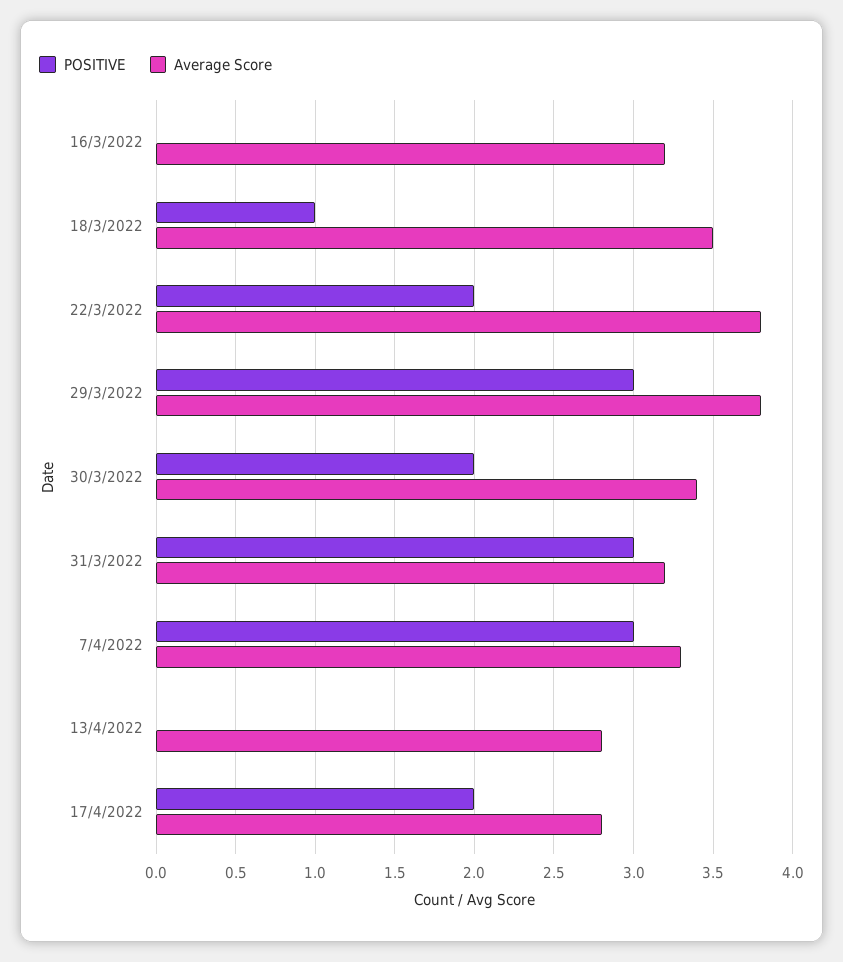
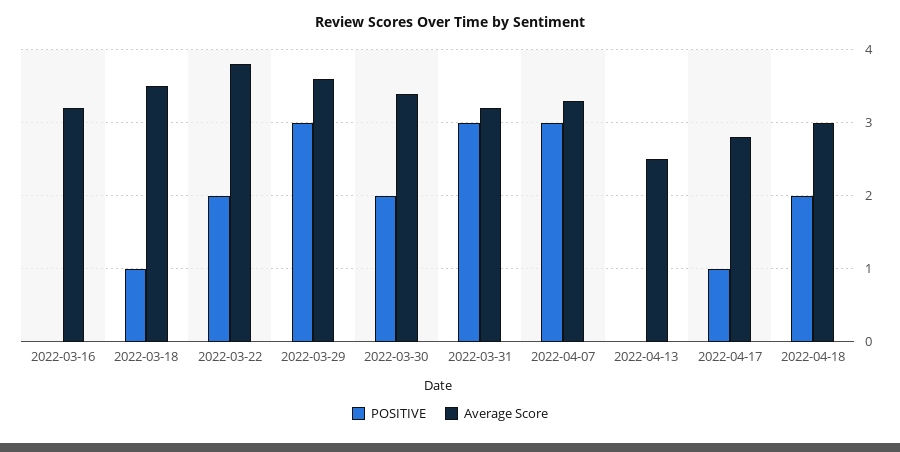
Average Score, 29/3/2022: 3.8 -> 3.6
Average Score, 13/4/2022: 2.8 -> 2.5
POSITIVE, 17/4/2022: 2 -> 1
POSITIVE, 2022-04-18: none -> 2
Average Score, 2022-04-18: none -> 3

